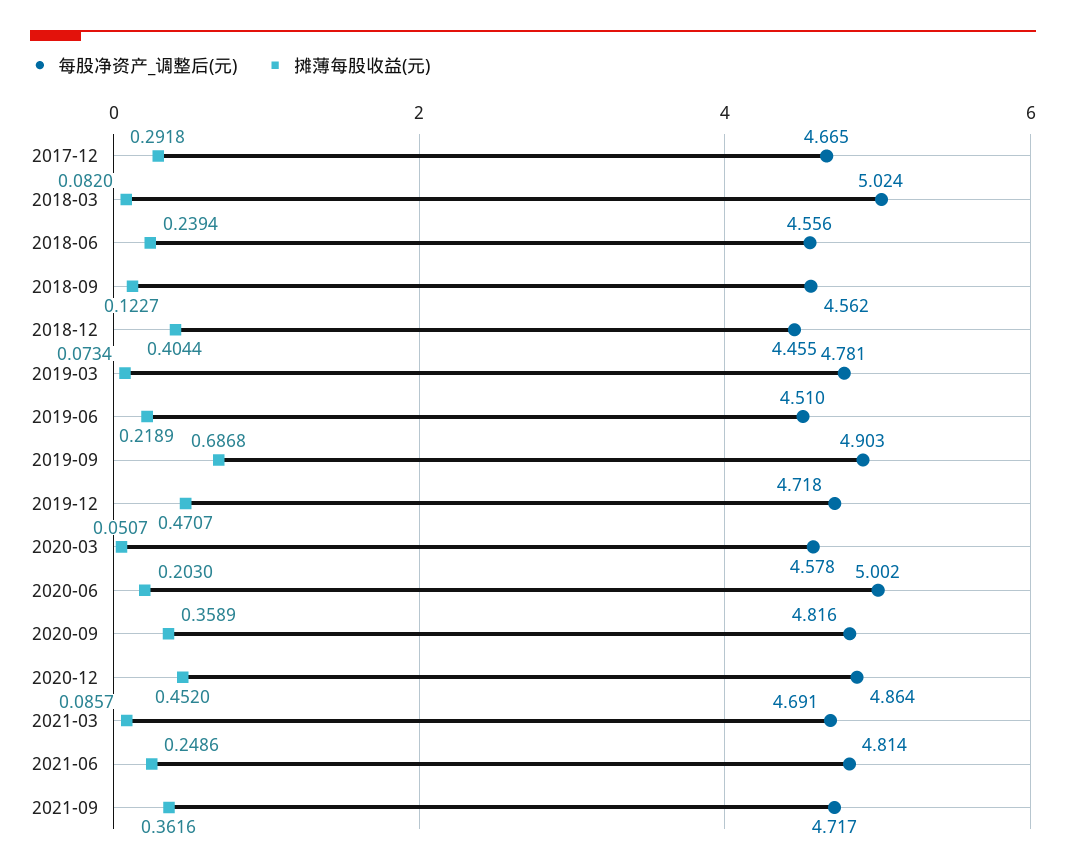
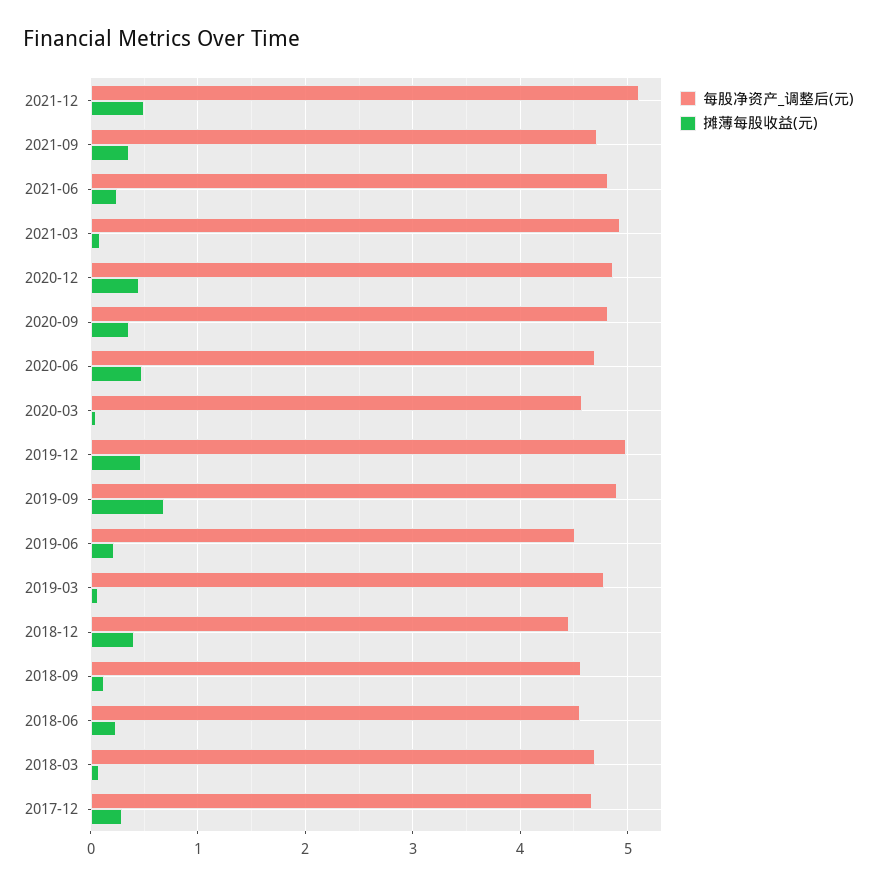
每股净资产_调整后(元), 2018-03: 5.024 -> 4.7
每股净资产_调整后(元), 2019-12: 4.718 -> 5
每股净资产_调整后(元), 2020-06: 5.002 -> 4.7
摊薄每股收益(元), 2020-06: 0.203 -> 0.5
每股净资产_调整后(元), 2021-03: 4.691 -> 4.9
每股净资产_调整后(元), 2021-12: none -> 5.1
摊薄每股收益(元), 2021-12: none -> 0.5

